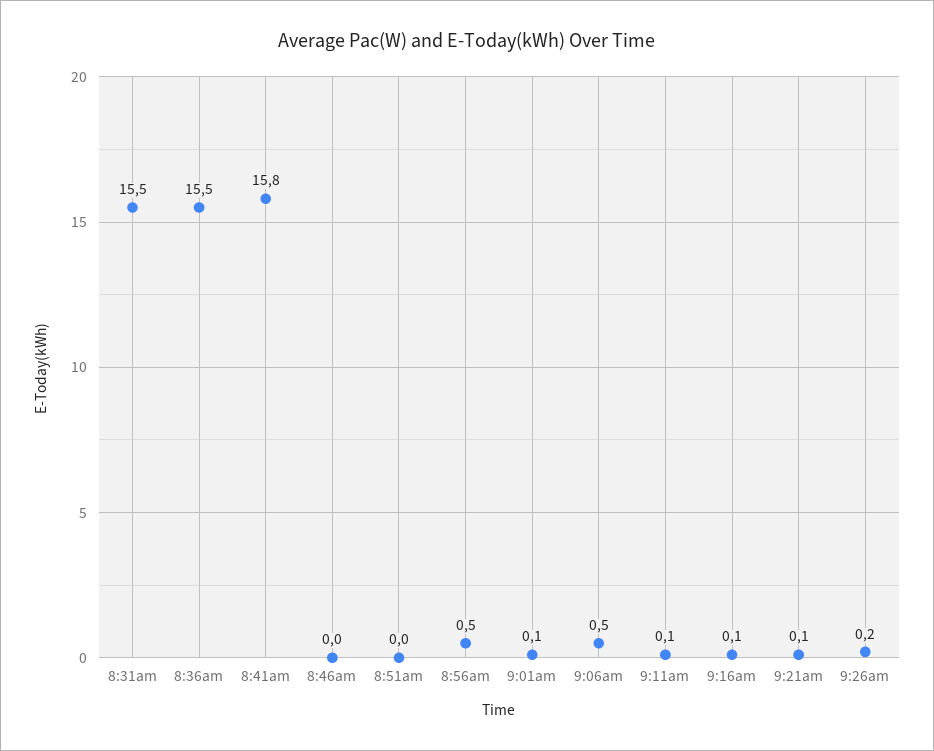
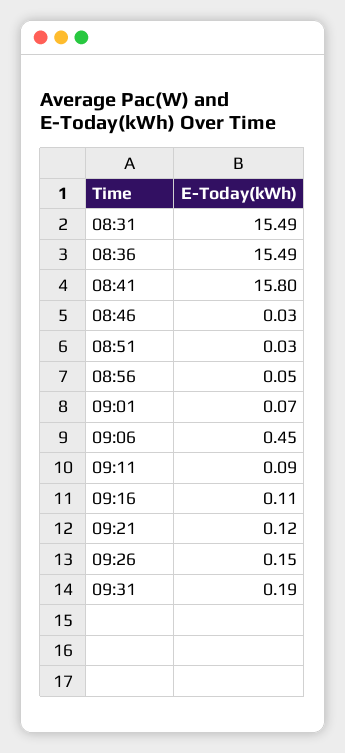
8:56am: 0.5 -> 0.05
09:31: none -> 0.19

